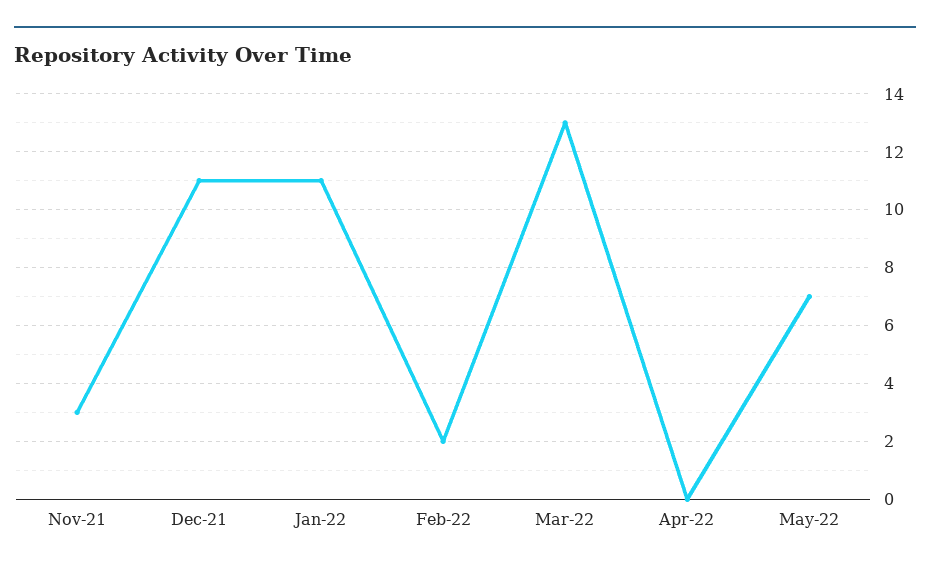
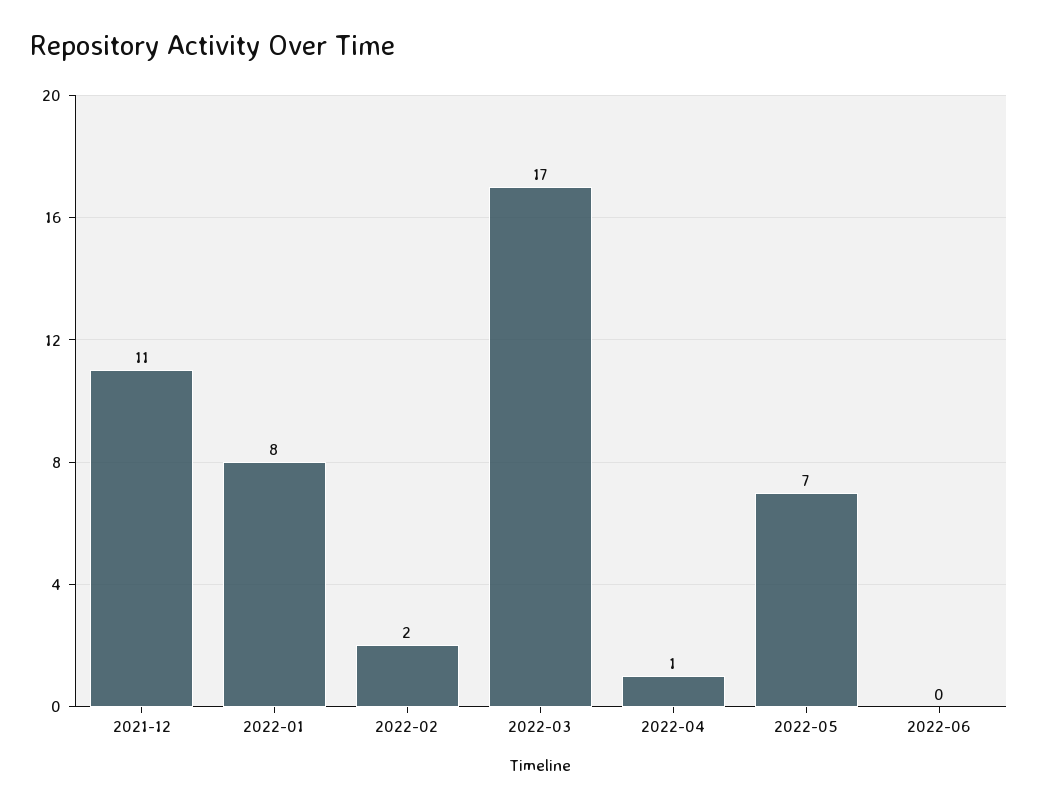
Nov-21: 3 -> none
Jan-22: 11 -> 8
Mar-22: 13 -> 17
Apr-22: 0 -> 1
2022-06: none -> 0

